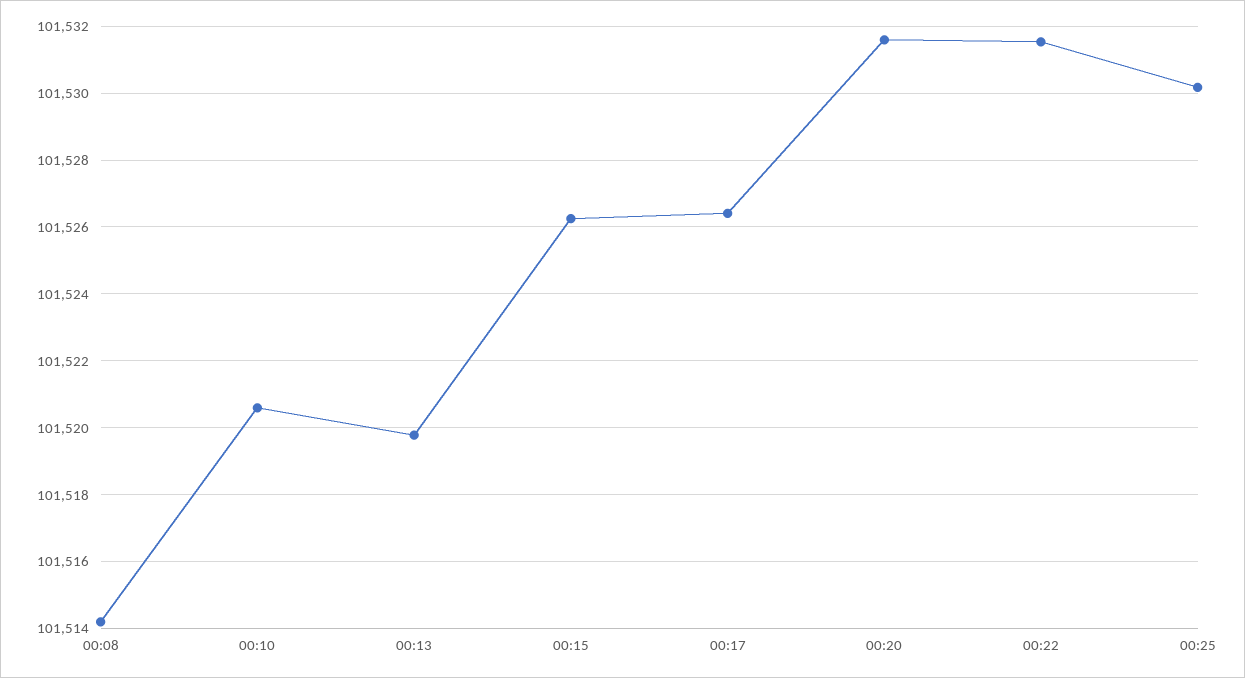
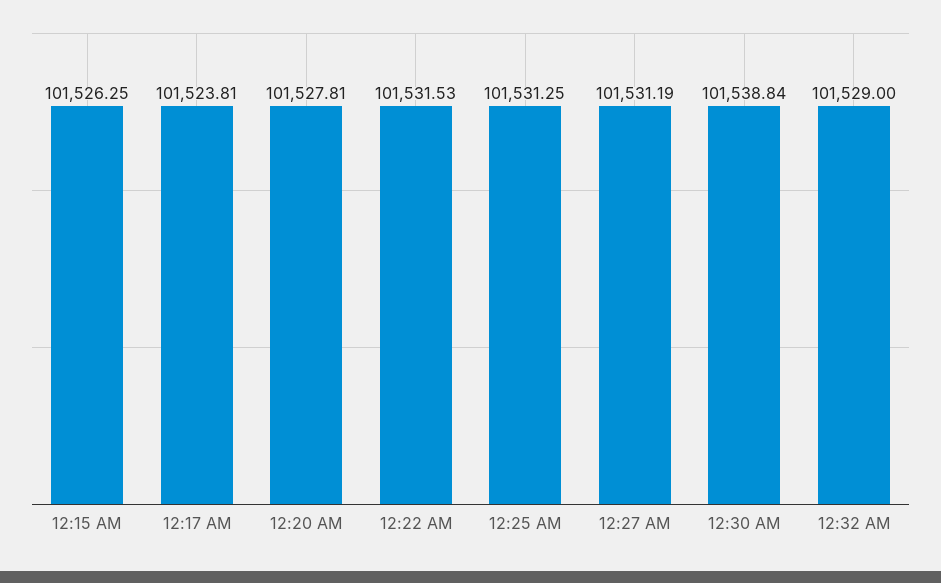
00:08: 101514.2 -> none
00:10: 101520.6 -> none
00:13: 101519.8 -> none
00:17: 101526.4 -> 101523.81
00:20: 101531.6 -> 101527.81
00:25: 101530.2 -> 101531.25
12:27 AM: none -> 101531.19
12:30 AM: none -> 101538.84
12:32 AM: none -> 101529

